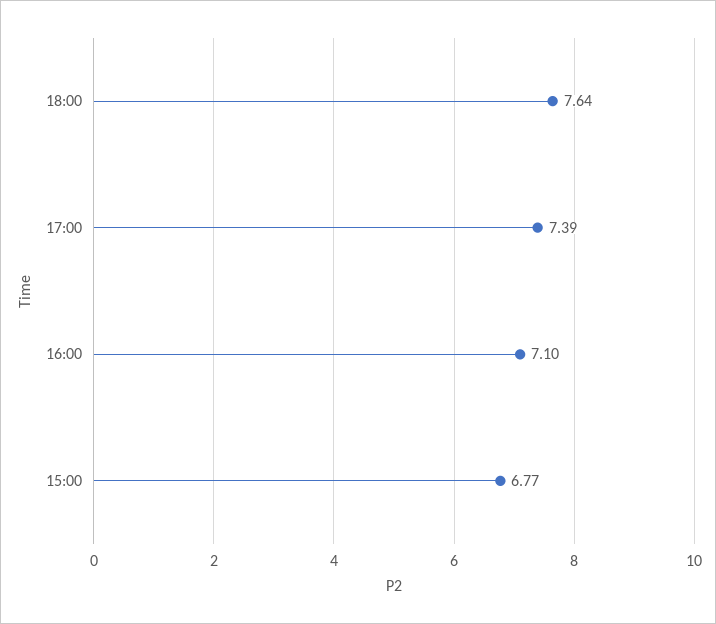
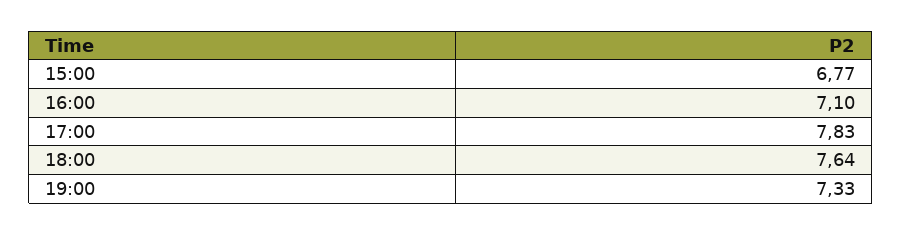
17:00: 7.39 -> 7.83
19:00: none -> 7.33

